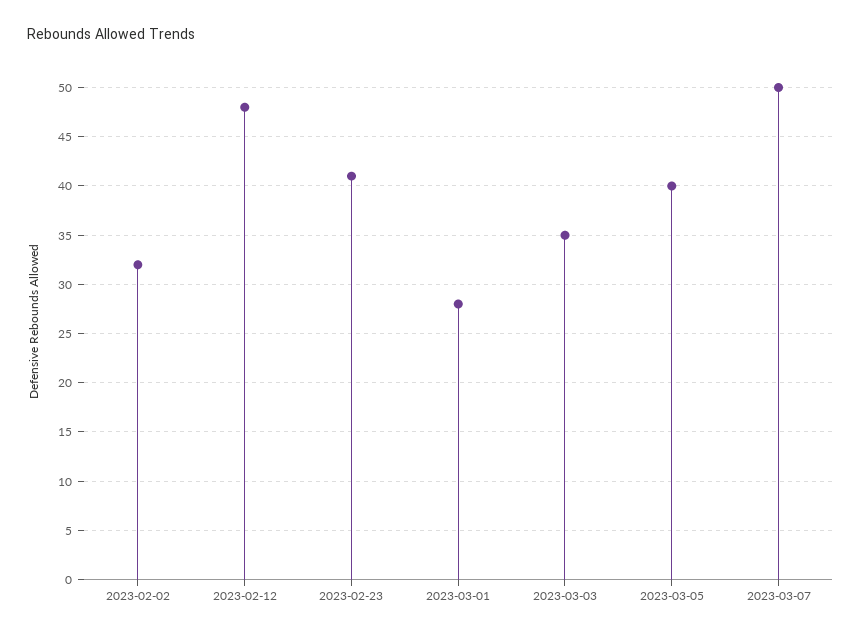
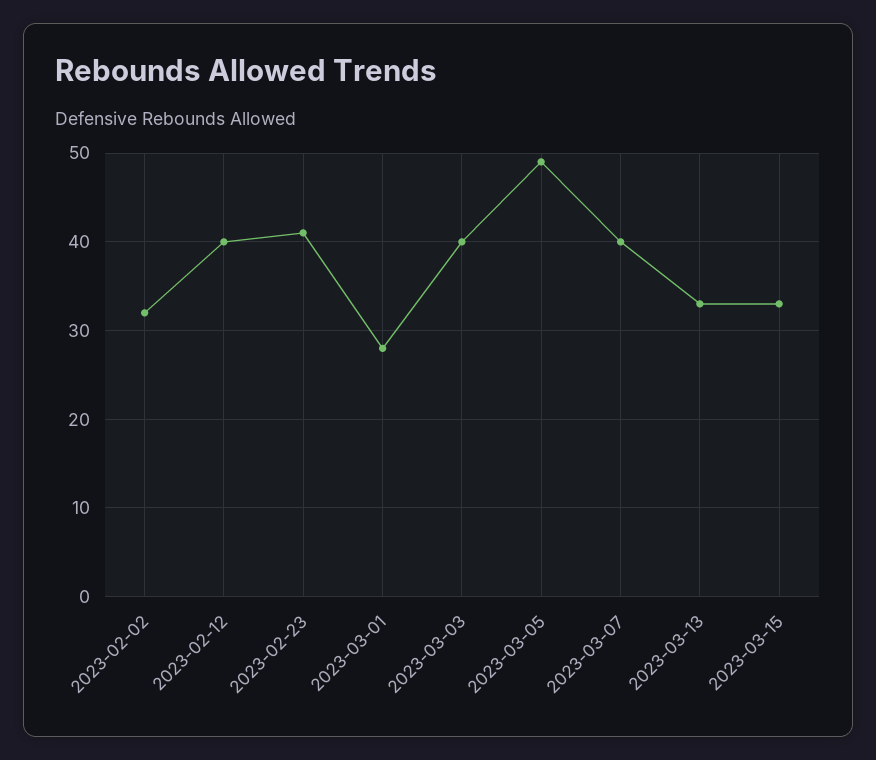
2023-02-12: 48 -> 40
2023-03-03: 35 -> 40
2023-03-05: 40 -> 49
2023-03-07: 50 -> 40
2023-03-13: none -> 33
2023-03-15: none -> 33

